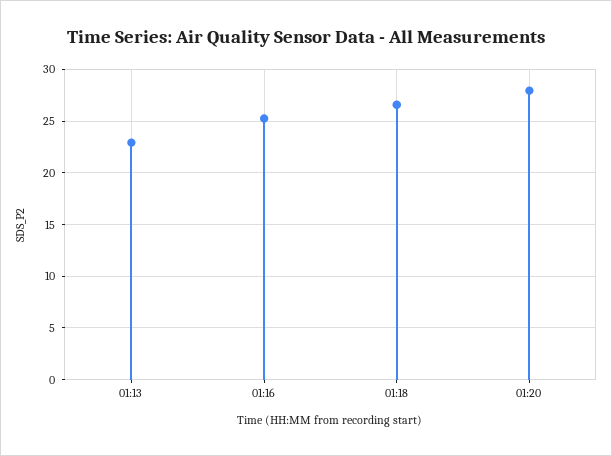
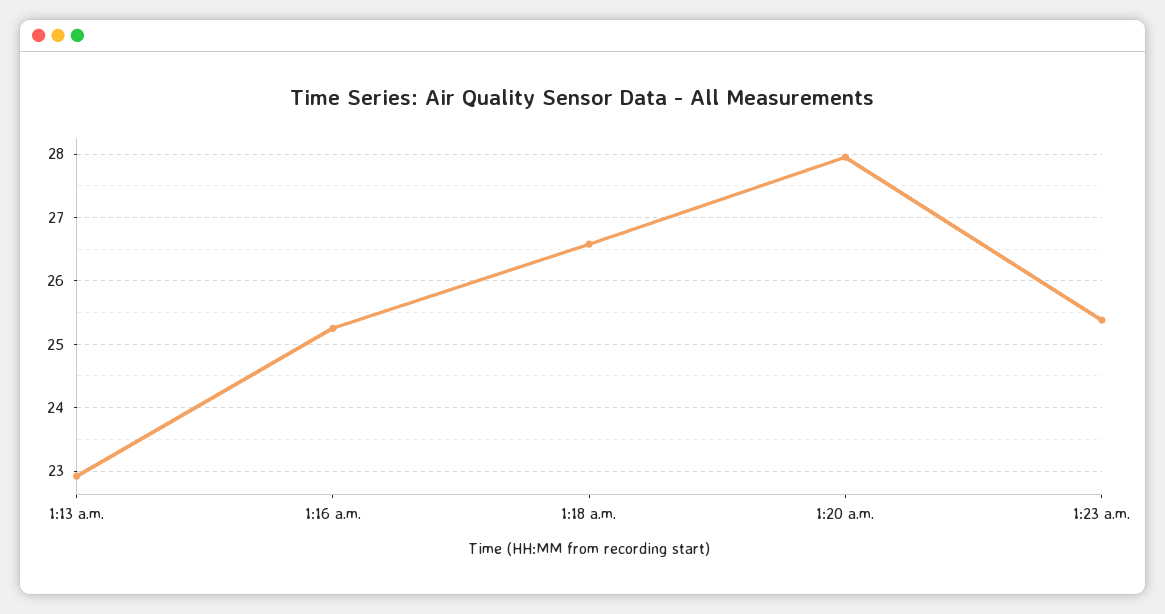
1:23 a.m.: none -> 25.4

